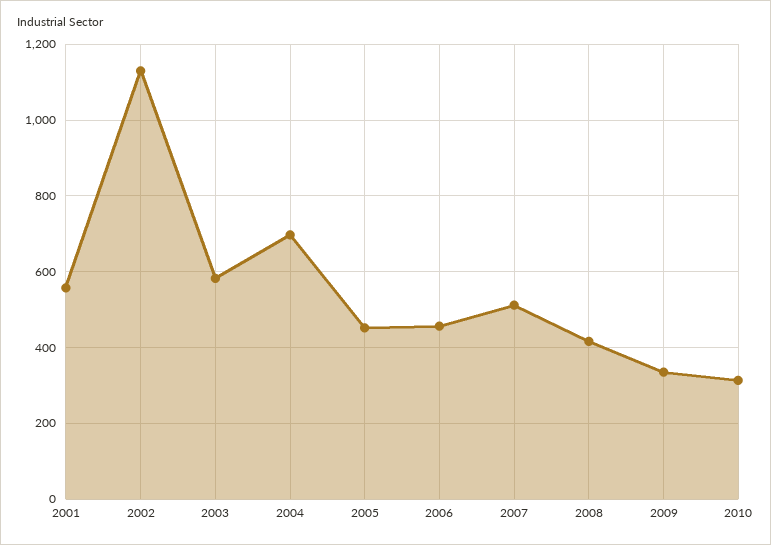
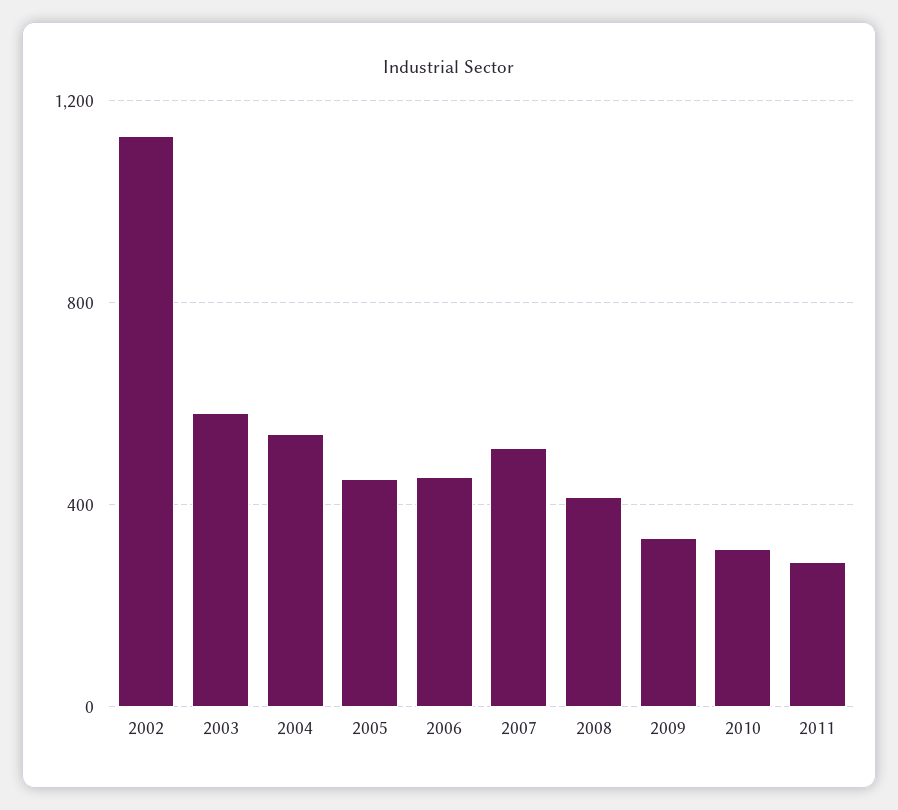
2001: 560 -> none
2004: 700 -> 550
2011: none -> 300

